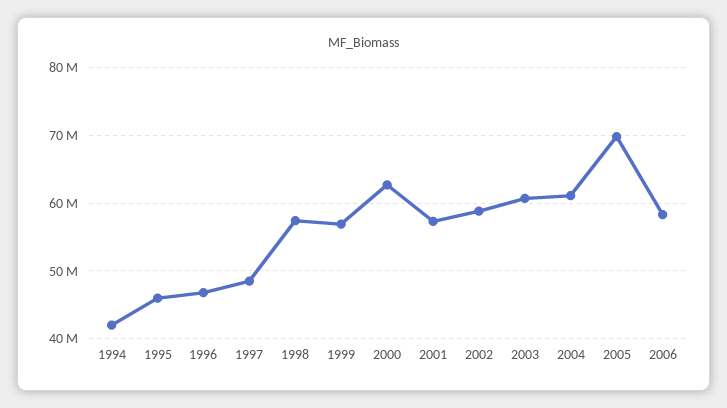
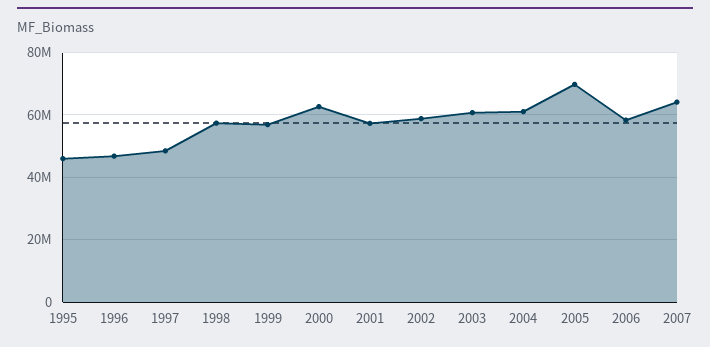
1994: 42000000 -> none
2007: none -> 64000000

